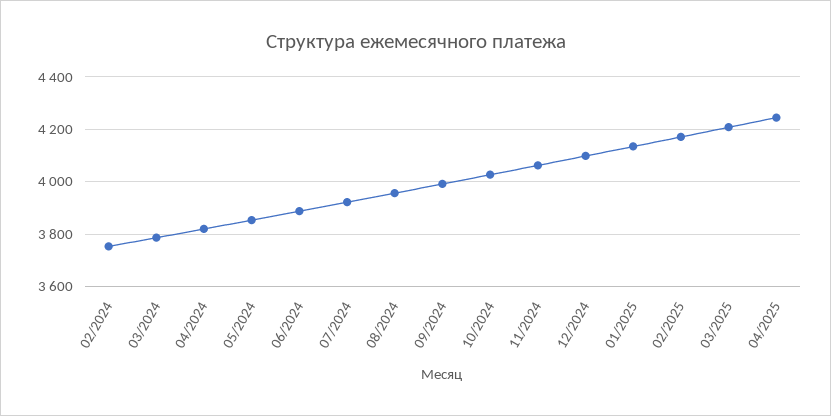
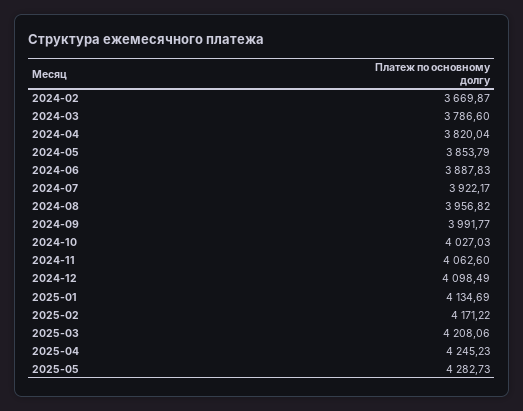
02/2024: 3750 -> 3669.87
2025-05: none -> 4282.73

